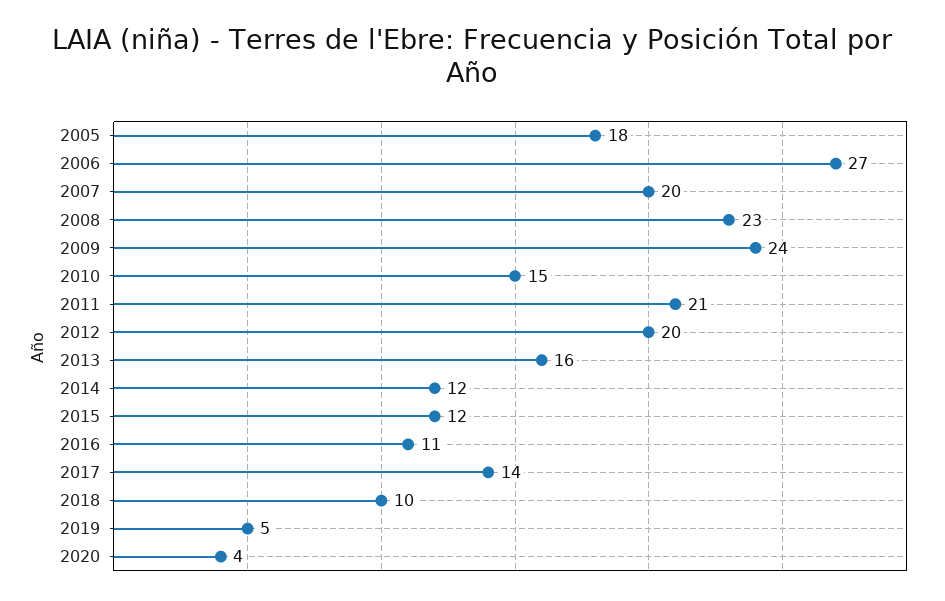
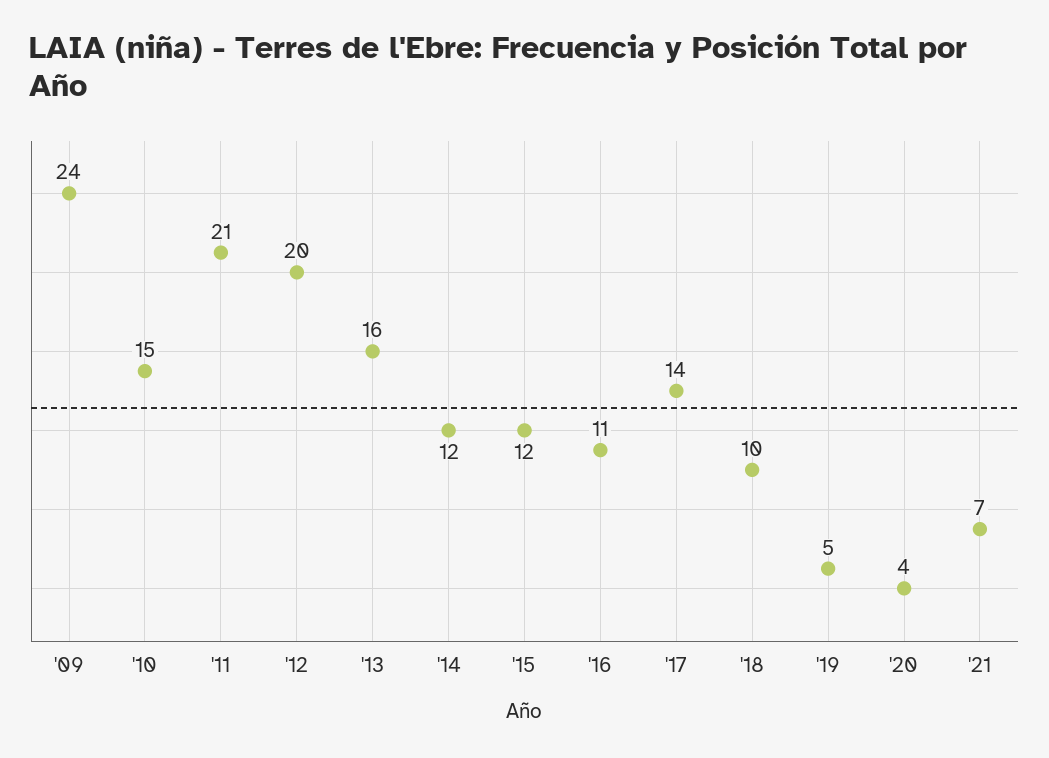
2005: 18 -> none
2006: 27 -> none
2007: 20 -> none
2008: 23 -> none
'21: none -> 7

